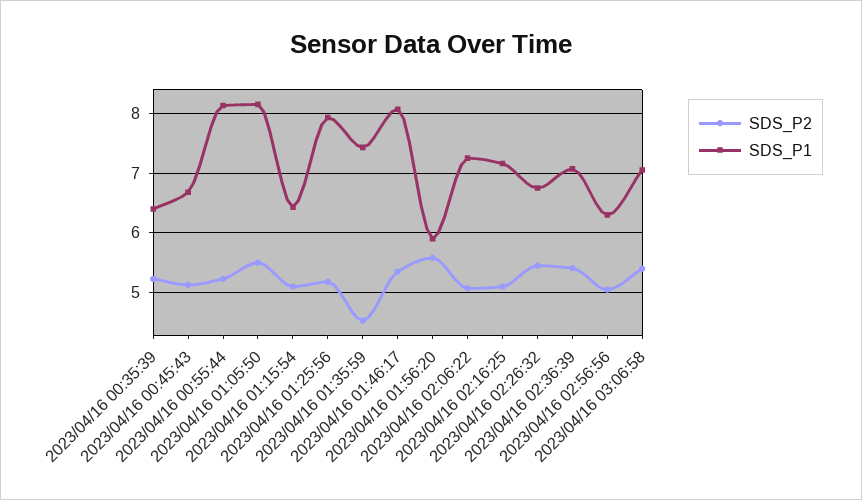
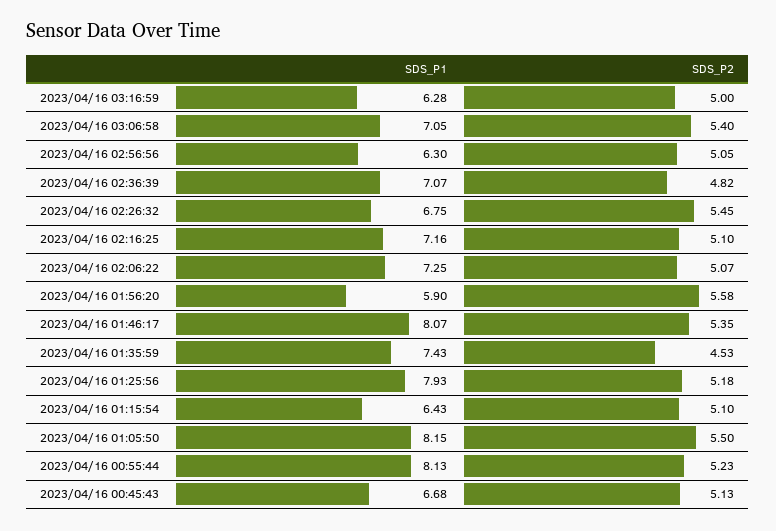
SDS_P2, 2023/04/16 00:35:39: 5.2 -> none
SDS_P1, 2023/04/16 00:35:39: 6.4 -> none
SDS_P2, 2023/04/16 02:36:39: 5.4 -> 4.82
SDS_P1, 2023/04/16 03:16:59: none -> 6.28
SDS_P2, 2023/04/16 03:16:59: none -> 5

